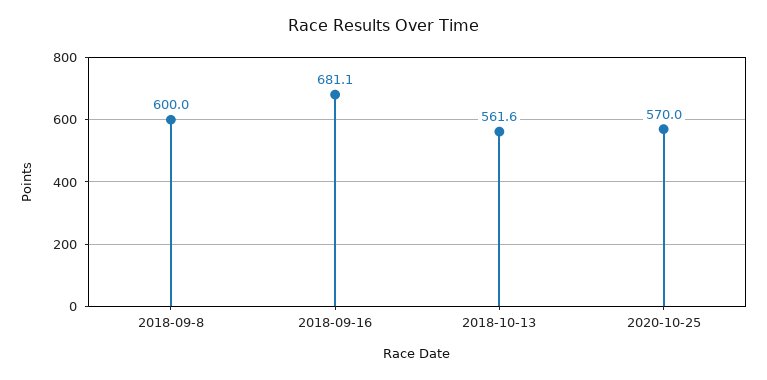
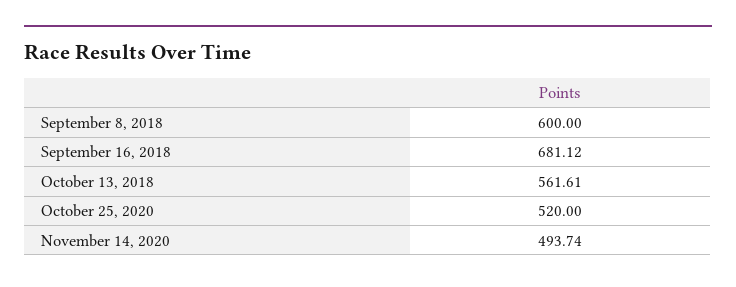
2020-10-25: 570 -> 520
November 14, 2020: none -> 493.74

